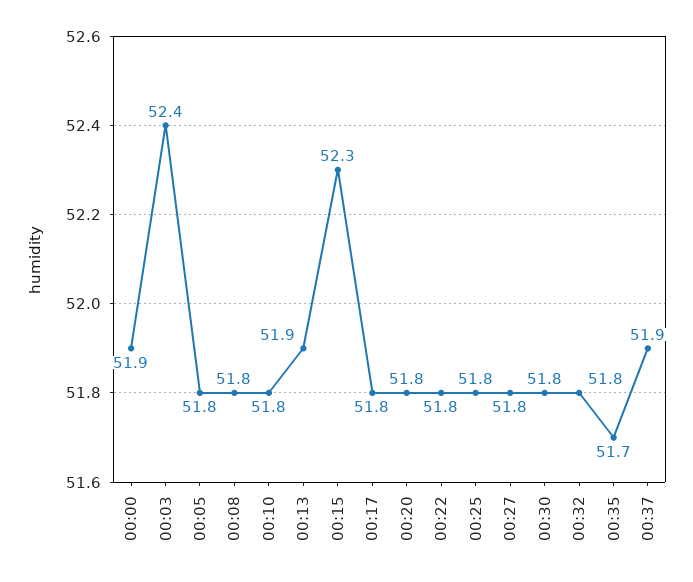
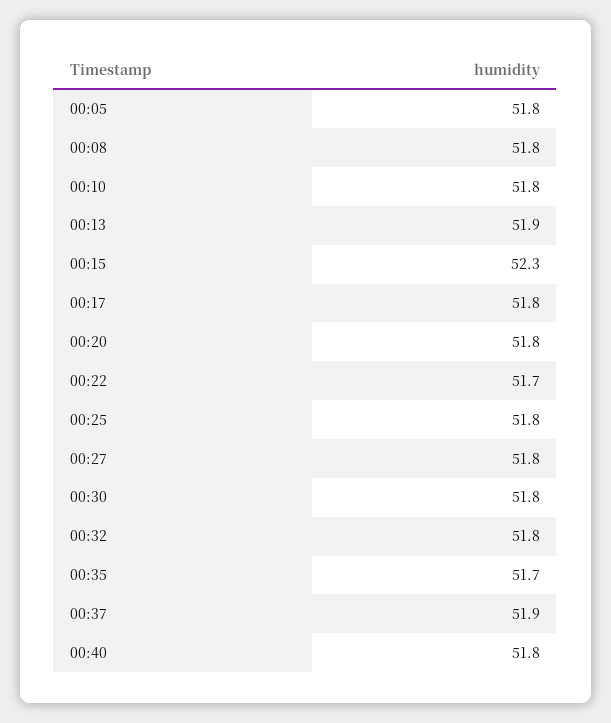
00:00: 51.9 -> none
00:03: 52.4 -> none
00:22: 51.8 -> 51.7
00:40: none -> 51.8

